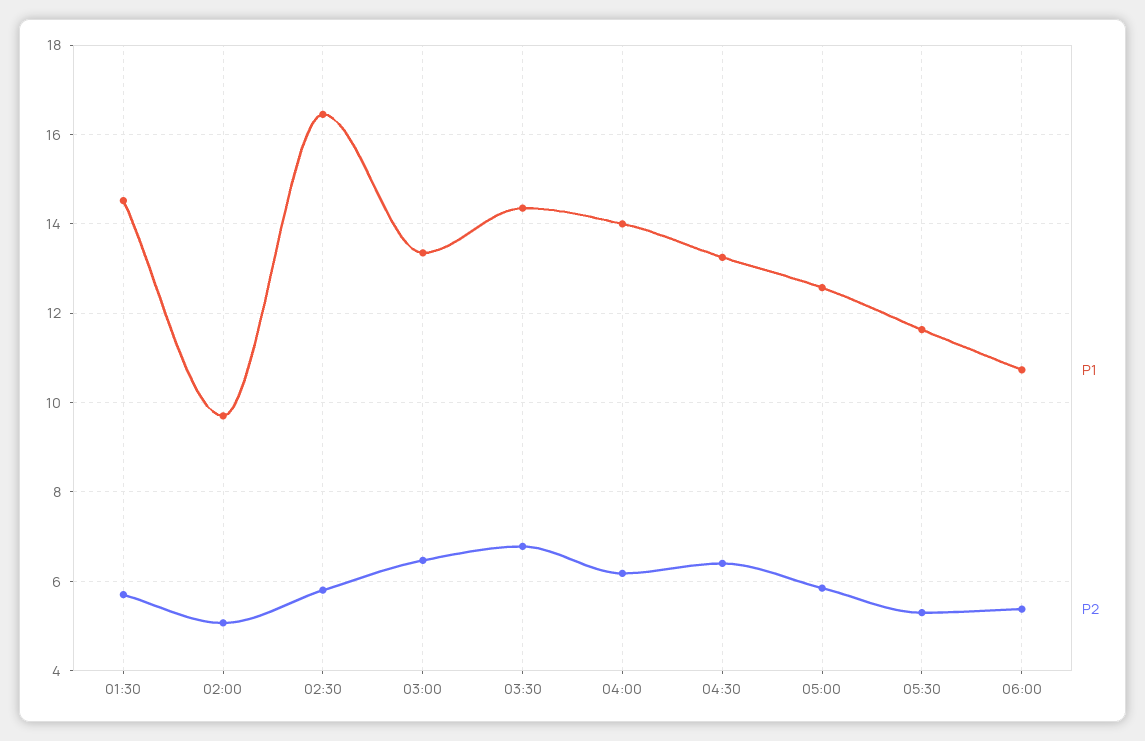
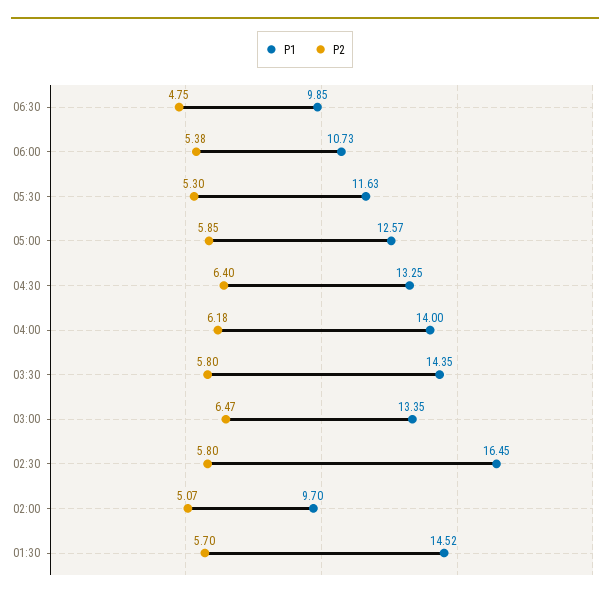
P2, 03:30: 6.8 -> 5.8
P1, 06:30: none -> 9.85
P2, 06:30: none -> 4.75

